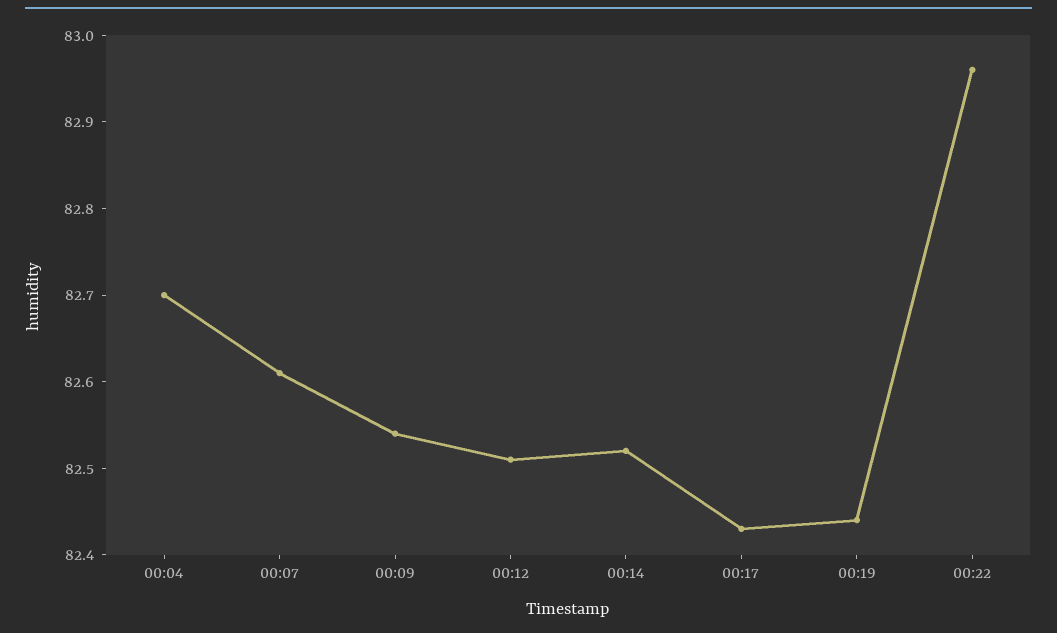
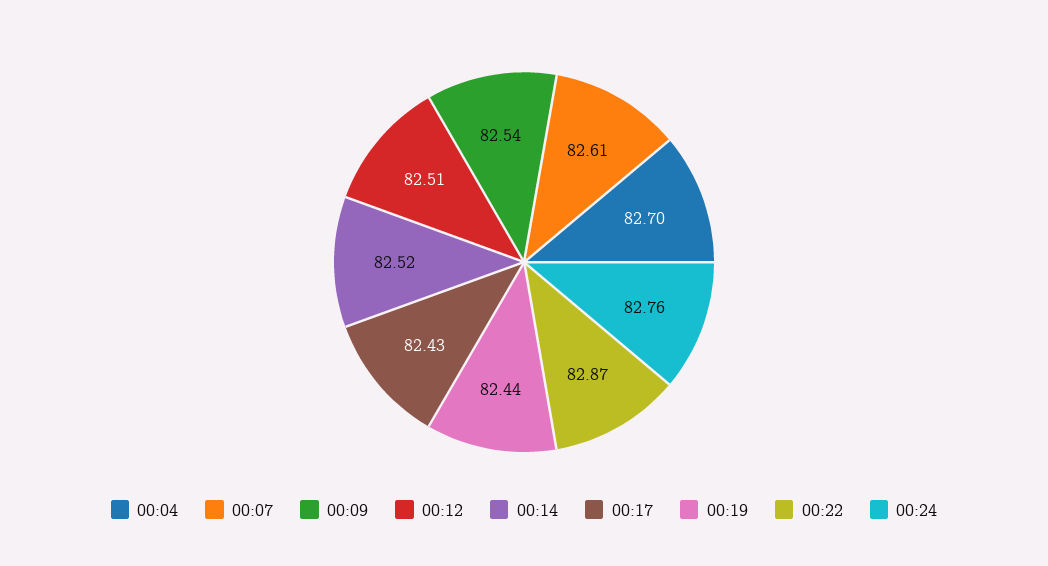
00:22: 82.96 -> 82.87
00:24: none -> 82.76

